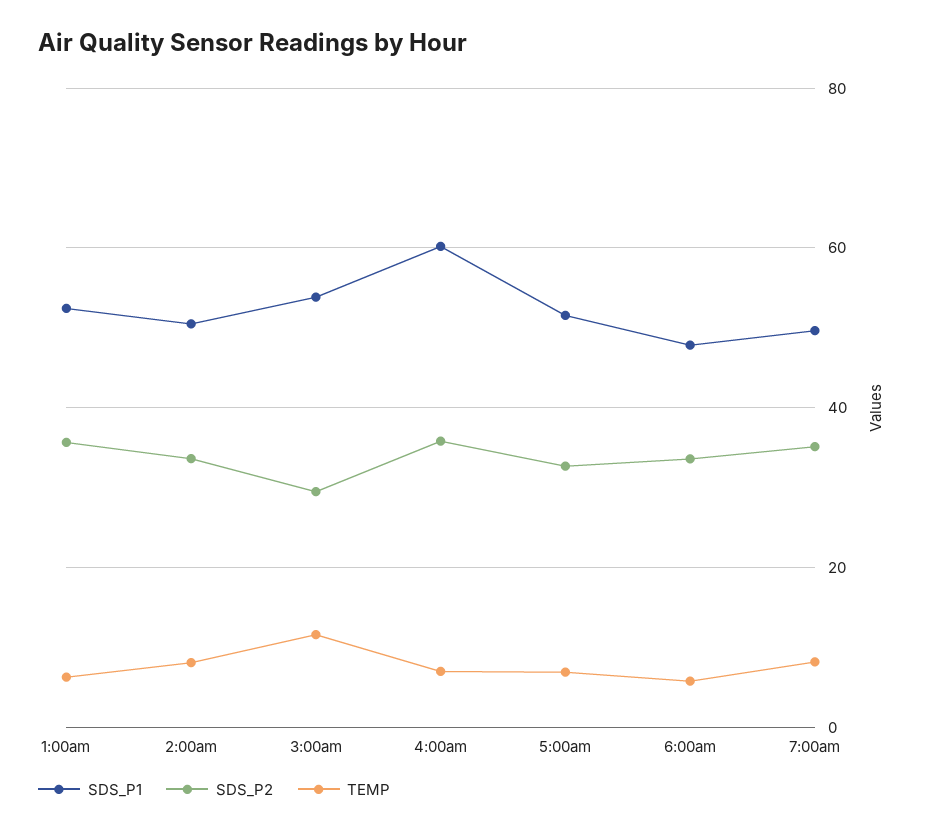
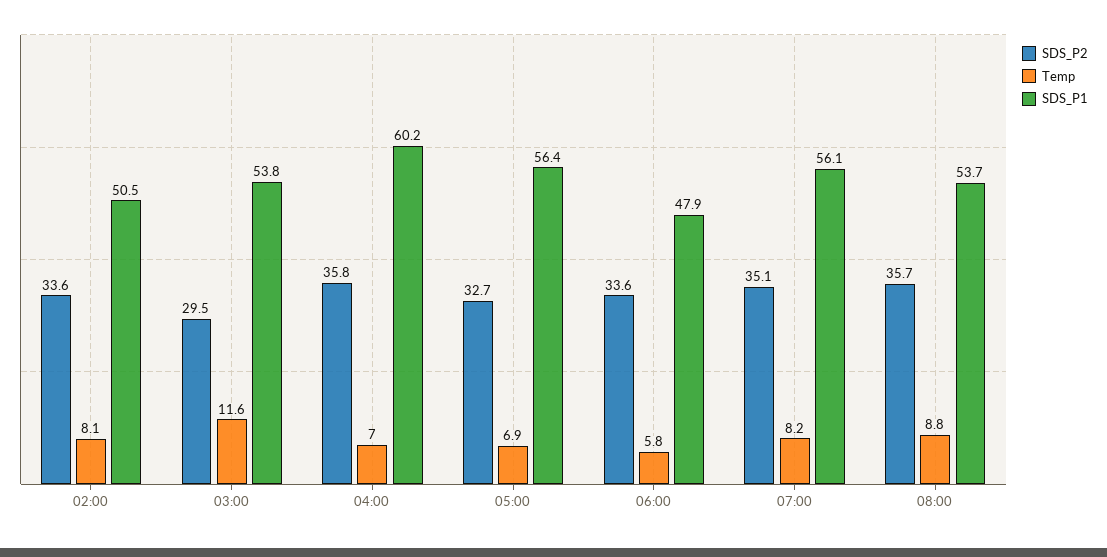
SDS_P1, 1:00am: 52 -> none
SDS_P2, 1:00am: 36 -> none
TEMP, 1:00am: 6 -> none
SDS_P1, 5:00am: 52 -> 56.4
SDS_P1, 7:00am: 50 -> 56.1
SDS_P2, 08:00: none -> 35.7
TEMP, 08:00: none -> 8.8
SDS_P1, 08:00: none -> 53.7

